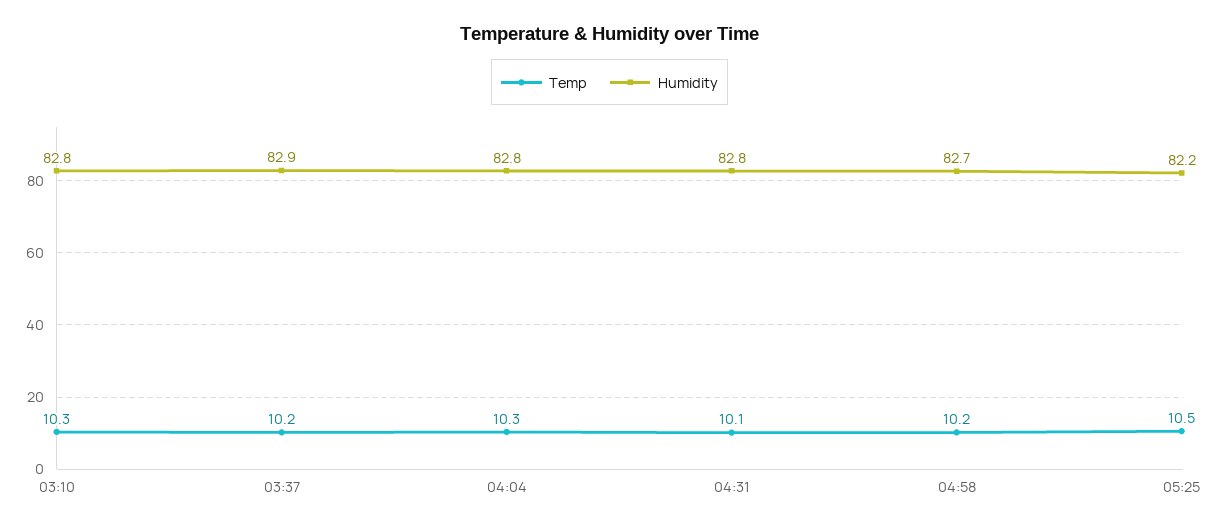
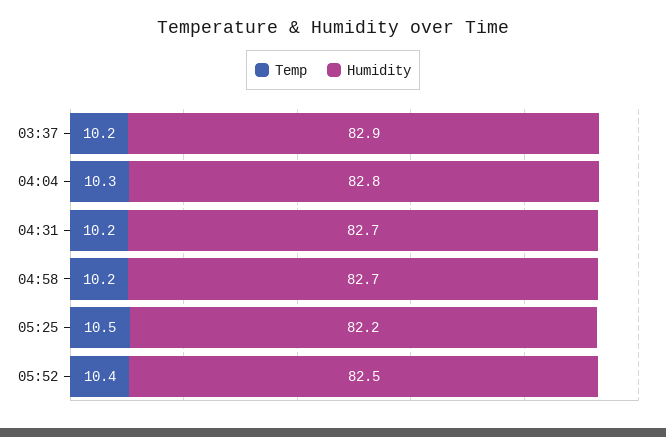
Temp, 03:10: 10.3 -> none
Humidity, 03:10: 82.8 -> none
Temp, 04:31: 10.1 -> 10.2
Humidity, 04:31: 82.8 -> 82.7
Temp, 05:52: none -> 10.4
Humidity, 05:52: none -> 82.5

